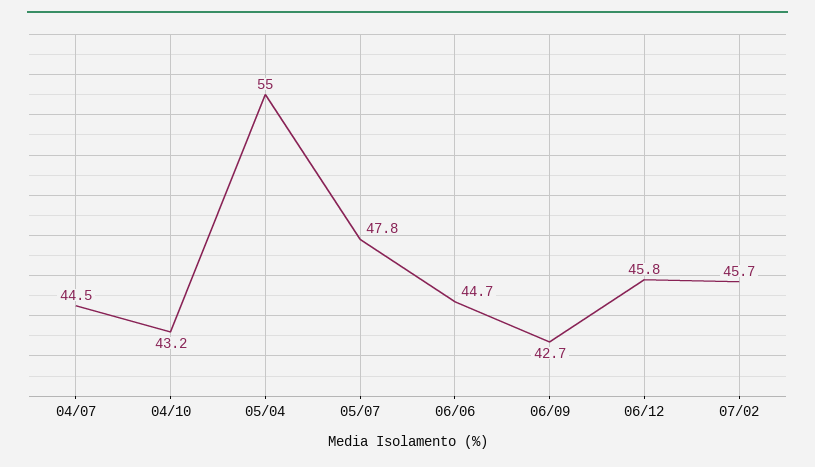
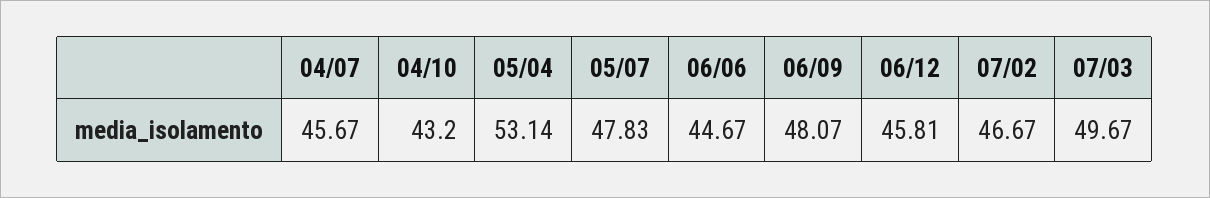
04/07: 44.5 -> 45.67
05/04: 55 -> 53.14
06/09: 42.7 -> 48.07
07/02: 45.7 -> 46.67
07/03: none -> 49.67

